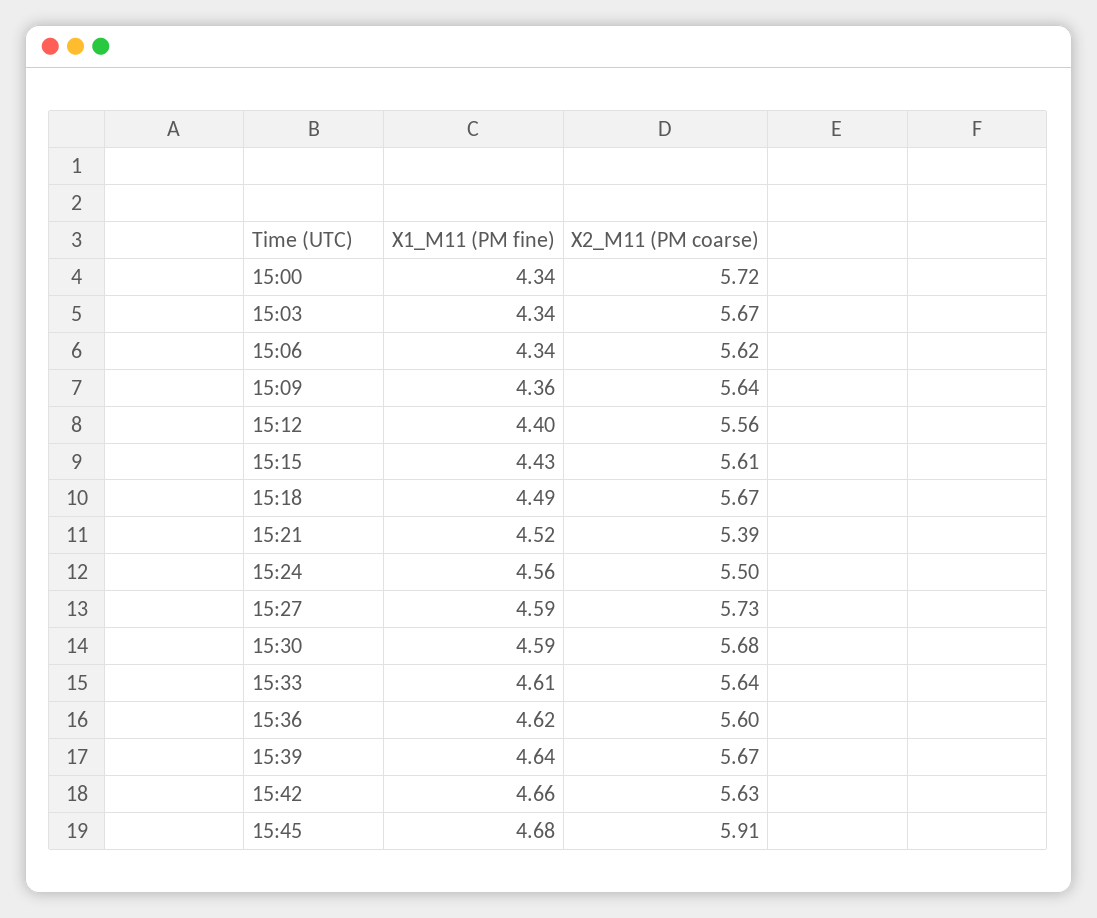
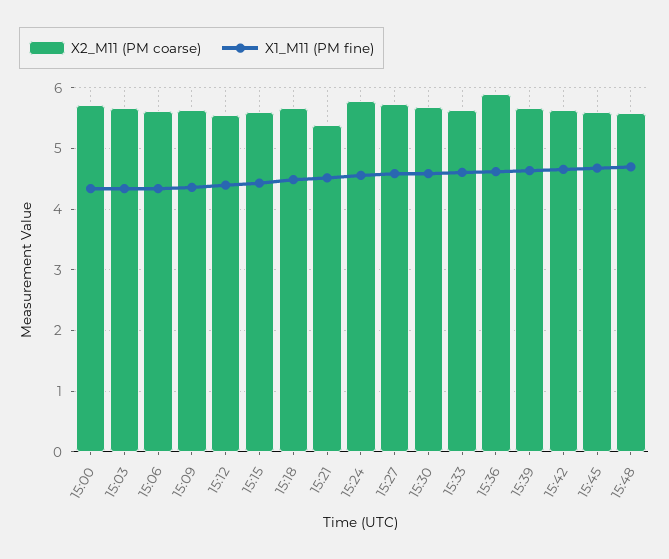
X2_M11 (PM coarse), 15:24: 5.5 -> 5.8
X2_M11 (PM coarse), 15:36: 5.6 -> 5.9
X2_M11 (PM coarse), 15:45: 5.91 -> 5.6
X2_M11 (PM coarse), 15:48: none -> 5.6
X1_M11 (PM fine), 15:48: none -> 4.7

